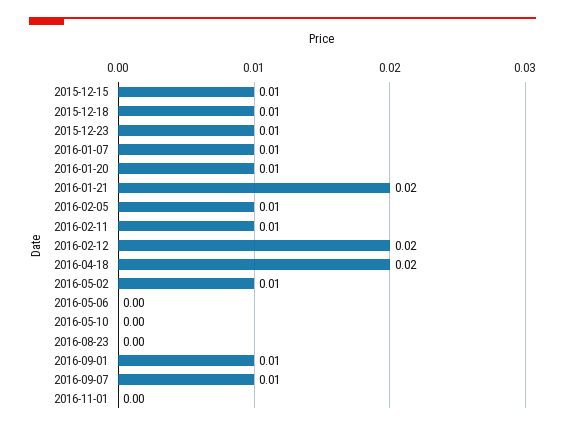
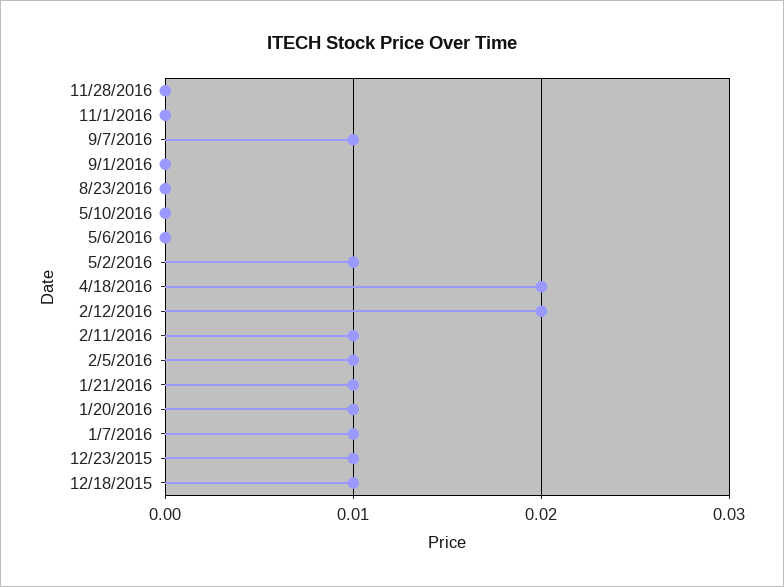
2015-12-15: 0.01 -> none
2016-01-21: 0.02 -> 0.01
2016-09-01: 0.01 -> 0
11/28/2016: none -> 0

